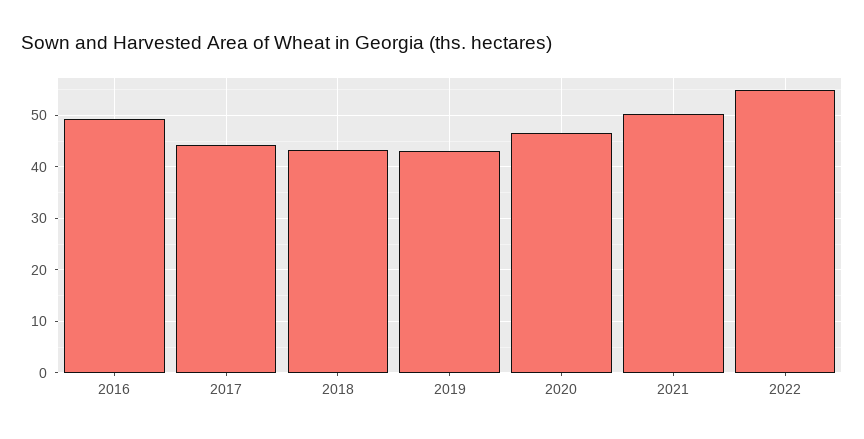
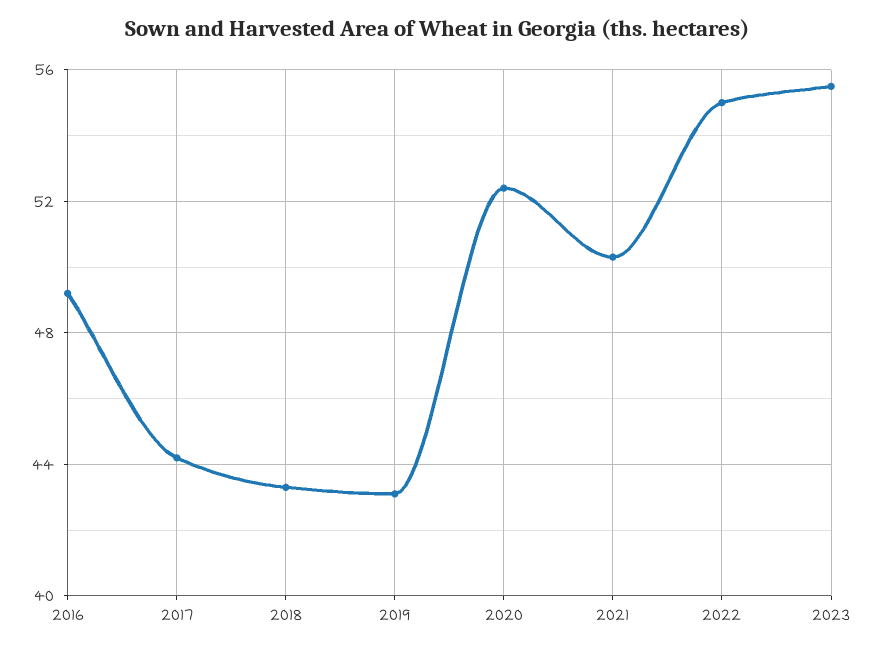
2020: 46 -> 52.5
2023: none -> 55.5

